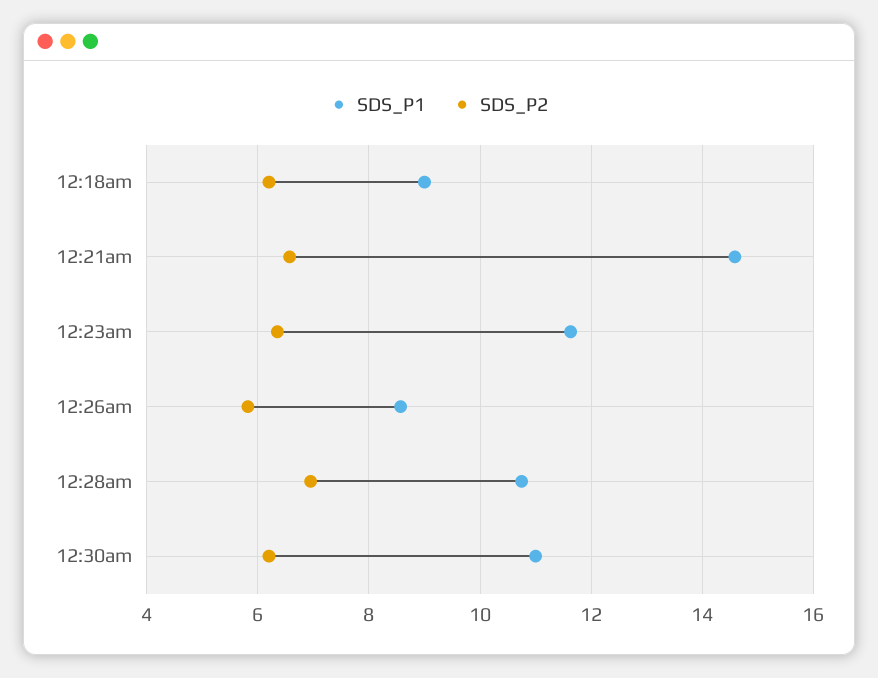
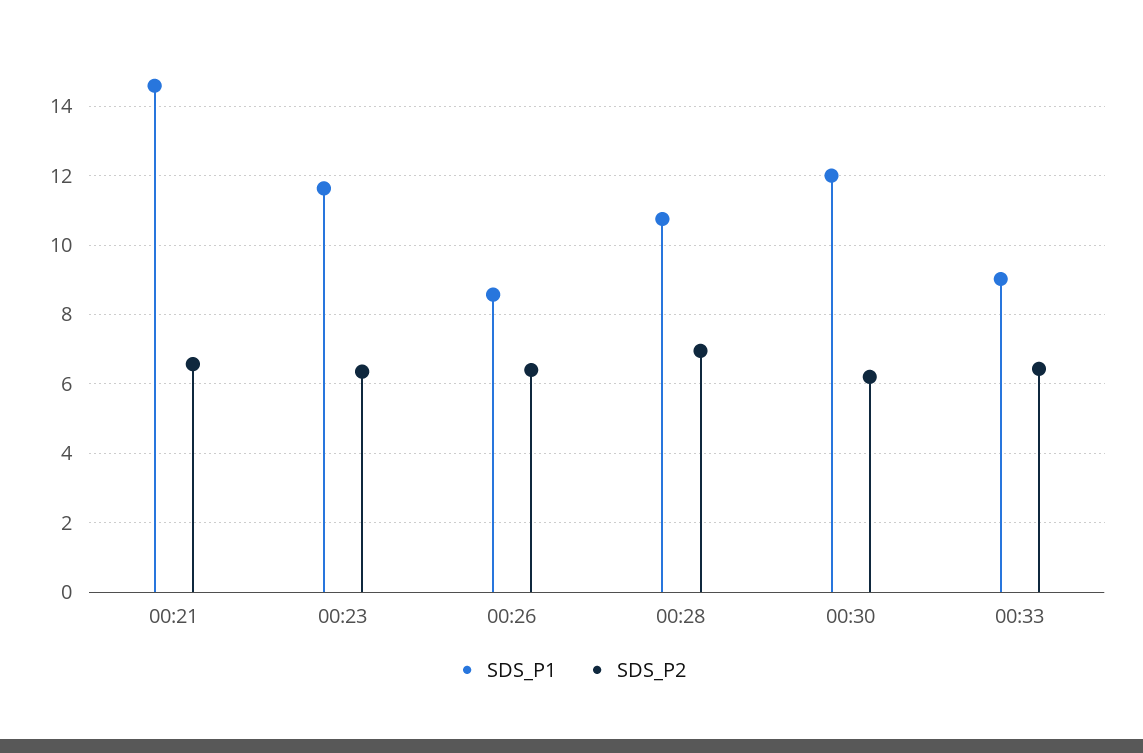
SDS_P1, 12:18am: 9 -> none
SDS_P2, 12:18am: 6.2 -> none
SDS_P2, 12:26am: 5.8 -> 6.4
SDS_P1, 12:30am: 11 -> 12
SDS_P1, 00:33: none -> 9
SDS_P2, 00:33: none -> 6.4

